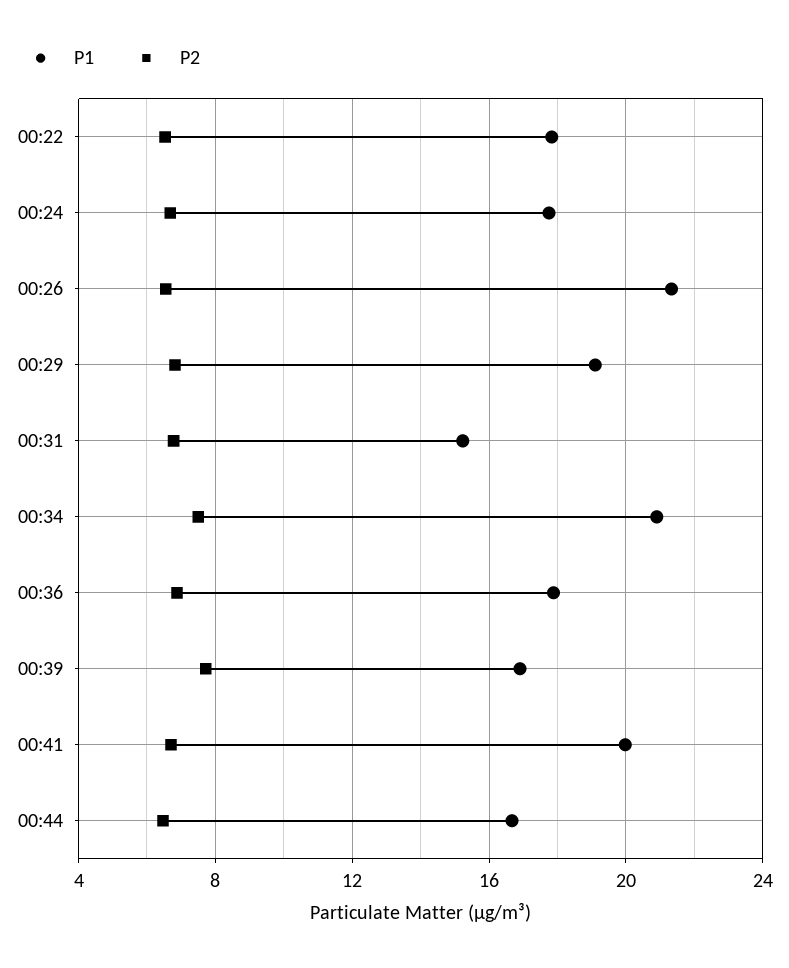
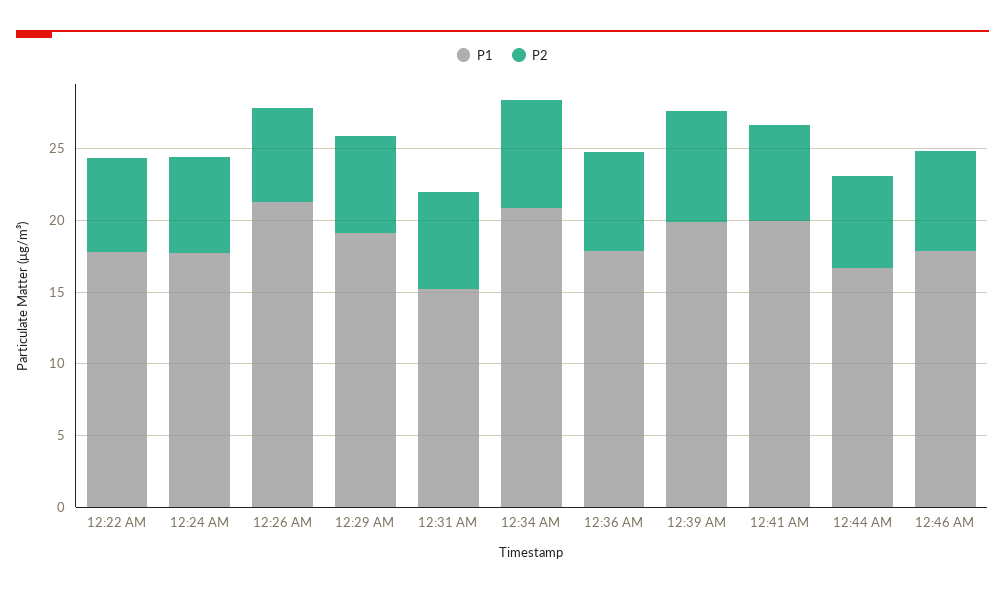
P1, 00:39: 17 -> 20
P1, 12:46 AM: none -> 18
P2, 12:46 AM: none -> 7

